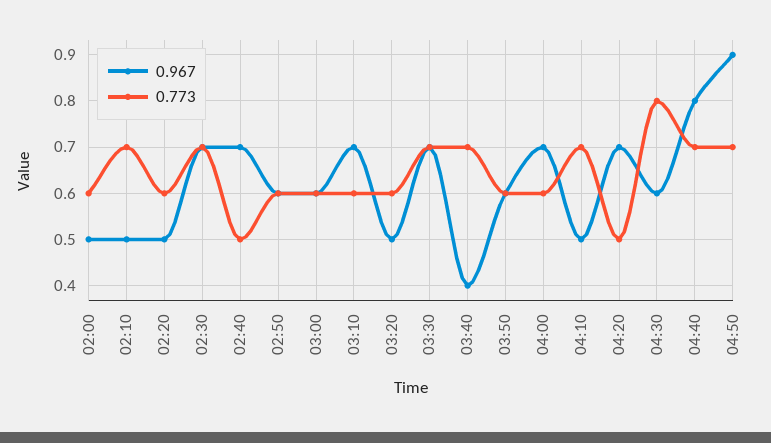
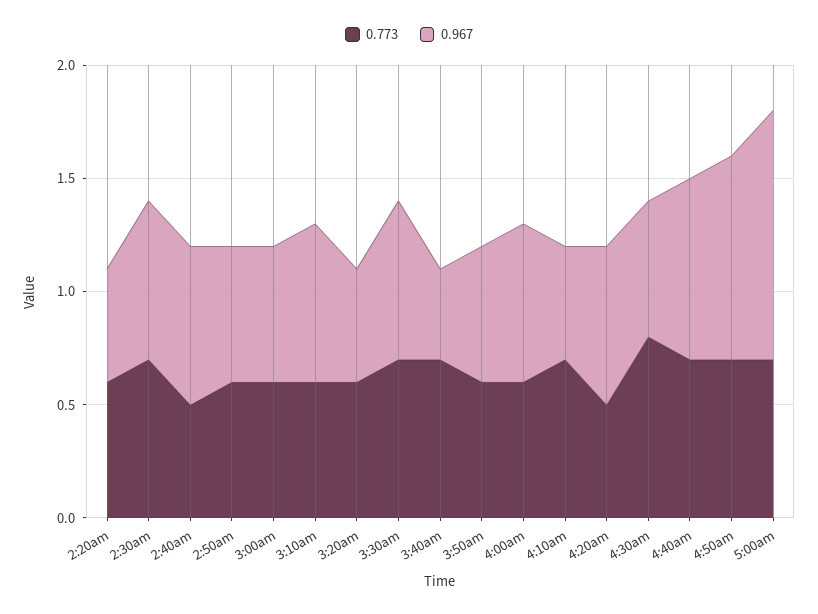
0.967, 02:00: 0.5 -> none
0.773, 02:00: 0.6 -> none
0.967, 02:10: 0.5 -> none
0.773, 02:10: 0.7 -> none
0.773, 5:00am: none -> 0.7
0.967, 5:00am: none -> 1.1

